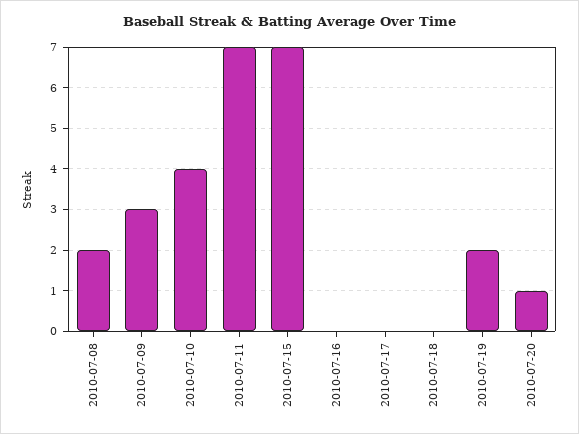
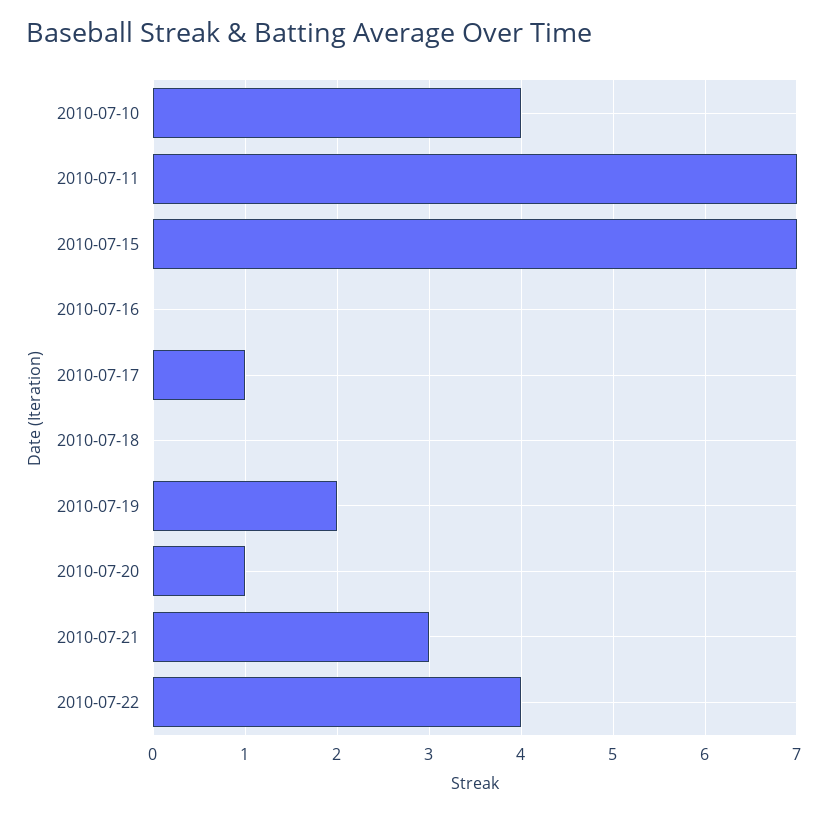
2010-07-08: 2 -> none
2010-07-09: 3 -> none
2010-07-17: 0 -> 1
2010-07-21: none -> 3
2010-07-22: none -> 4

